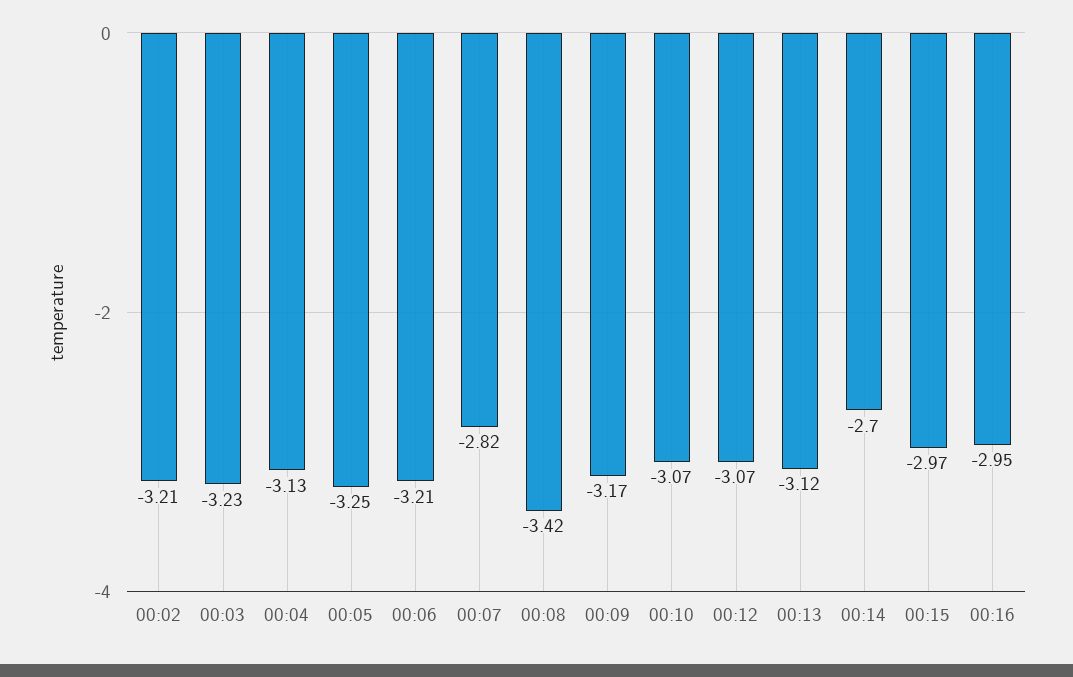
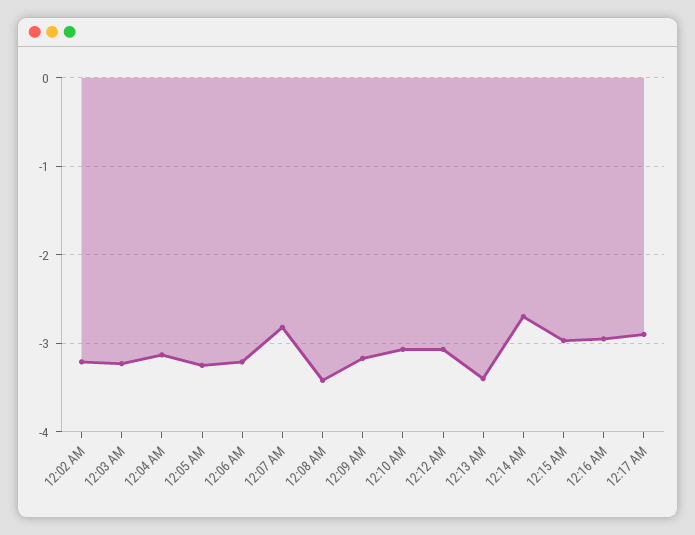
00:13: -3.12 -> -3.4
12:17 AM: none -> -2.9

